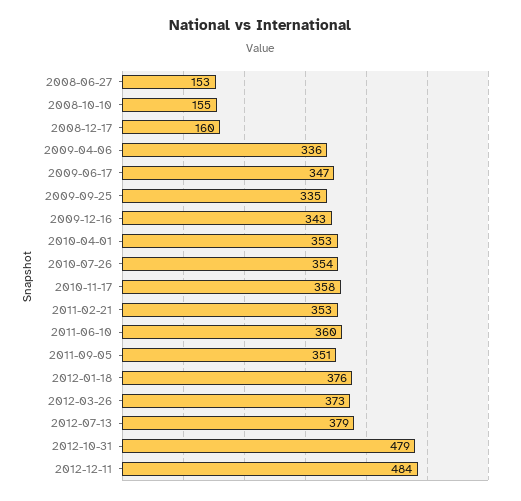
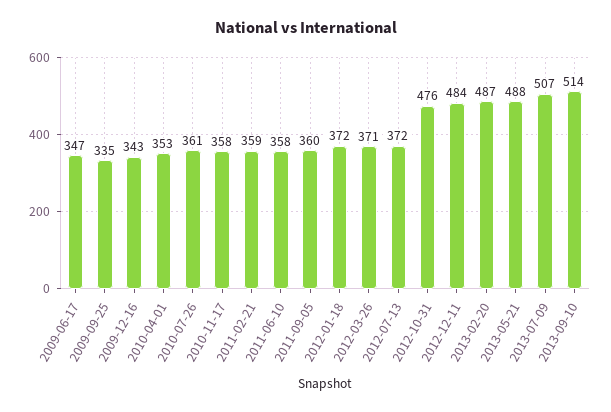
2008-06-27: 153 -> none
2008-10-10: 155 -> none
2008-12-17: 160 -> none
2009-04-06: 336 -> none
2010-07-26: 354 -> 361
2011-02-21: 353 -> 359
2011-06-10: 360 -> 358
2011-09-05: 351 -> 360
2012-01-18: 376 -> 372
2012-03-26: 373 -> 371
2012-07-13: 379 -> 372
2012-10-31: 479 -> 476
2013-02-20: none -> 487
2013-05-21: none -> 488
2013-07-09: none -> 507
2013-09-10: none -> 514

